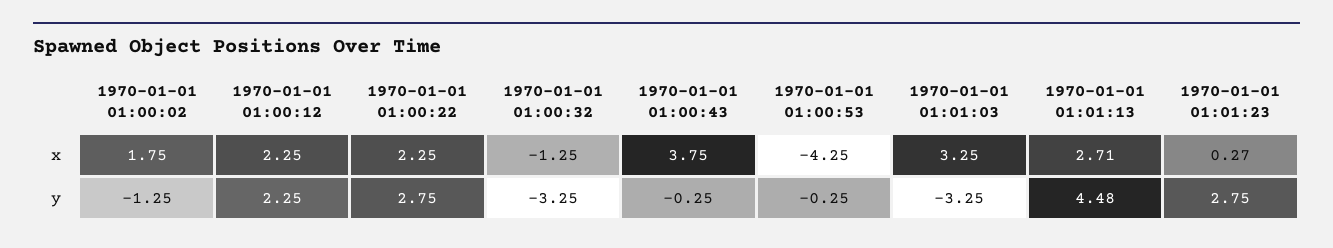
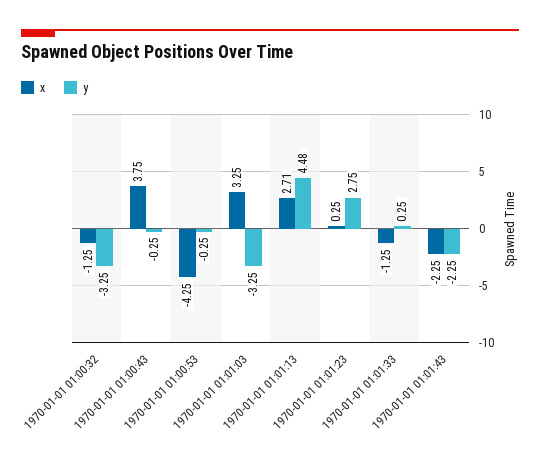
x, 1970-01-01 01:00:02: 1.75 -> none
x, 1970-01-01 01:00:12: 2.25 -> none
x, 1970-01-01 01:00:22: 2.25 -> none
x, 1970-01-01 01:01:23: 0.27 -> 0.25
y, 1970-01-01 01:00:02: -1.25 -> none
y, 1970-01-01 01:00:12: 2.25 -> none
y, 1970-01-01 01:00:22: 2.75 -> none
x, 1970-01-01 01:01:33: none -> -1.25
y, 1970-01-01 01:01:33: none -> 0.25
x, 1970-01-01 01:01:43: none -> -2.25
y, 1970-01-01 01:01:43: none -> -2.25

